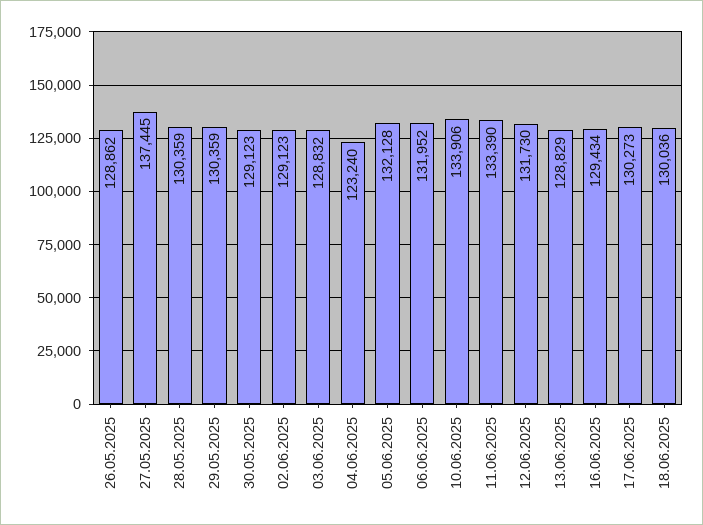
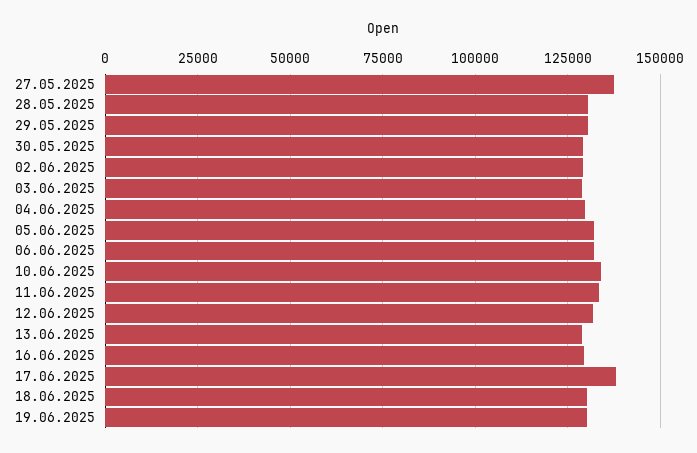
26.05.2025: 128862 -> none
04.06.2025: 123240 -> 130000
17.06.2025: 130273 -> 137500
19.06.2025: none -> 130000

